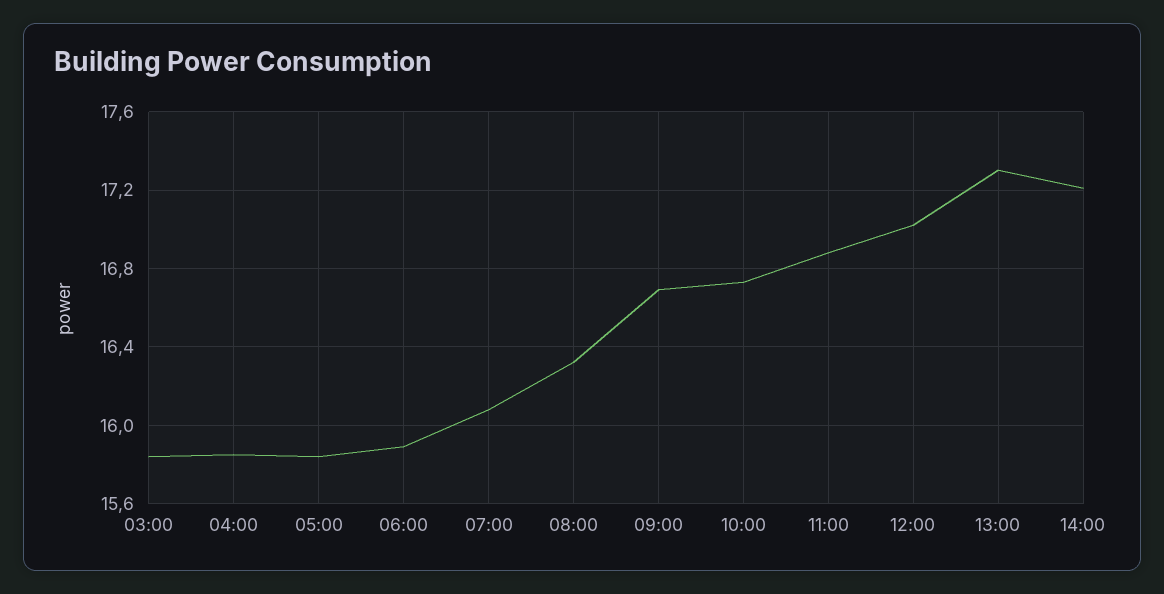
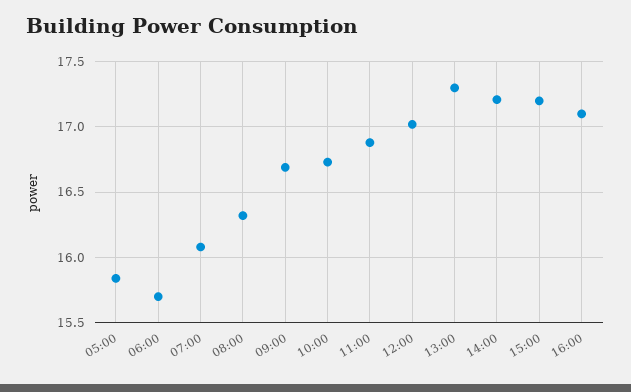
03:00: 15.85 -> none
04:00: 15.85 -> none
06:00: 15.9 -> 15.7
15:00: none -> 17.2
16:00: none -> 17.1

